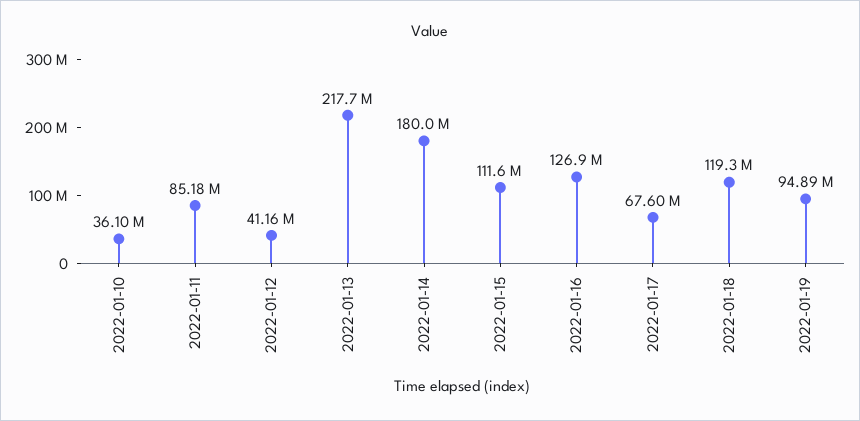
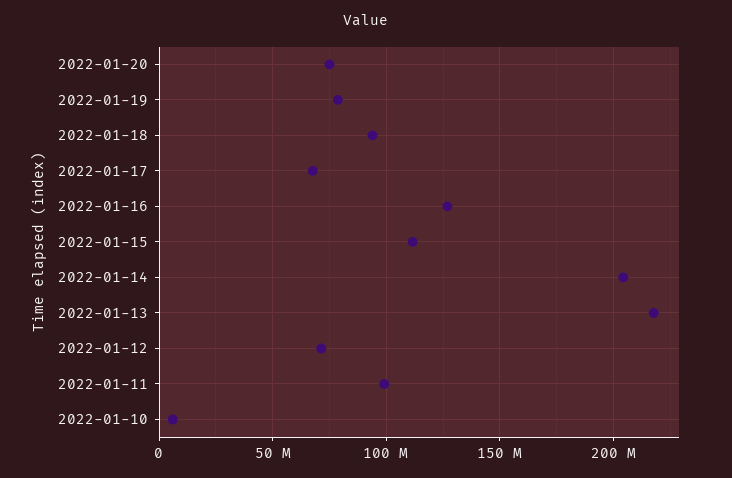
2022-01-10: 36100000 -> 5000000
2022-01-11: 85180000 -> 100000000
2022-01-12: 41160000 -> 70000000
2022-01-14: 180000000 -> 205000000
2022-01-18: 119300000 -> 95000000
2022-01-19: 94890000 -> 80000000
2022-01-20: none -> 75000000

